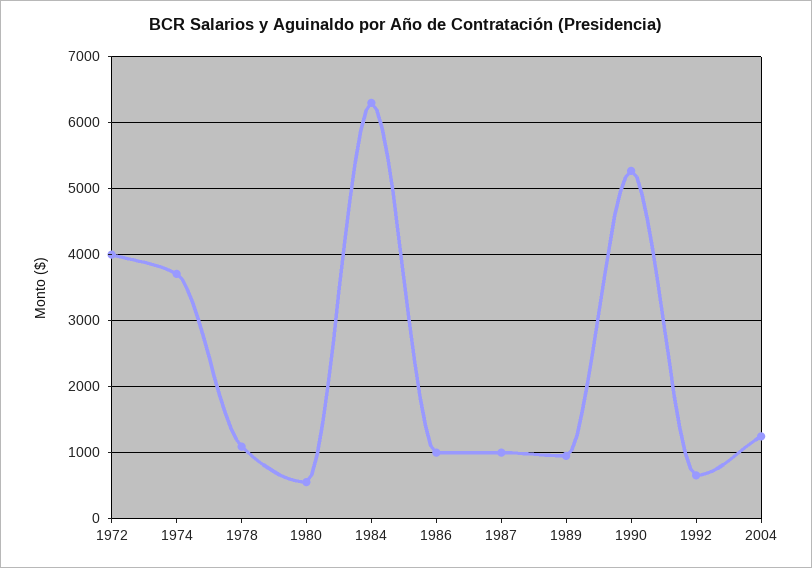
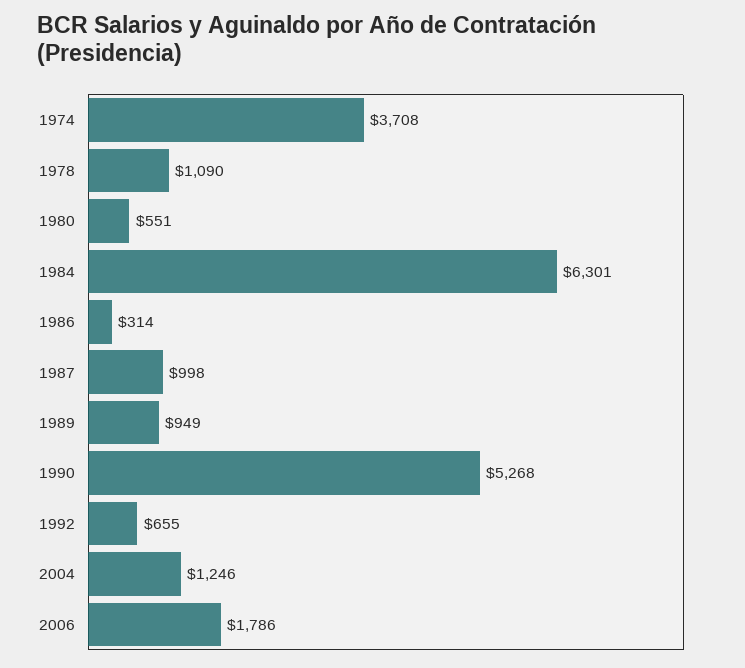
1972: 4000 -> none
1986: 1000 -> 314
2006: none -> 1786

